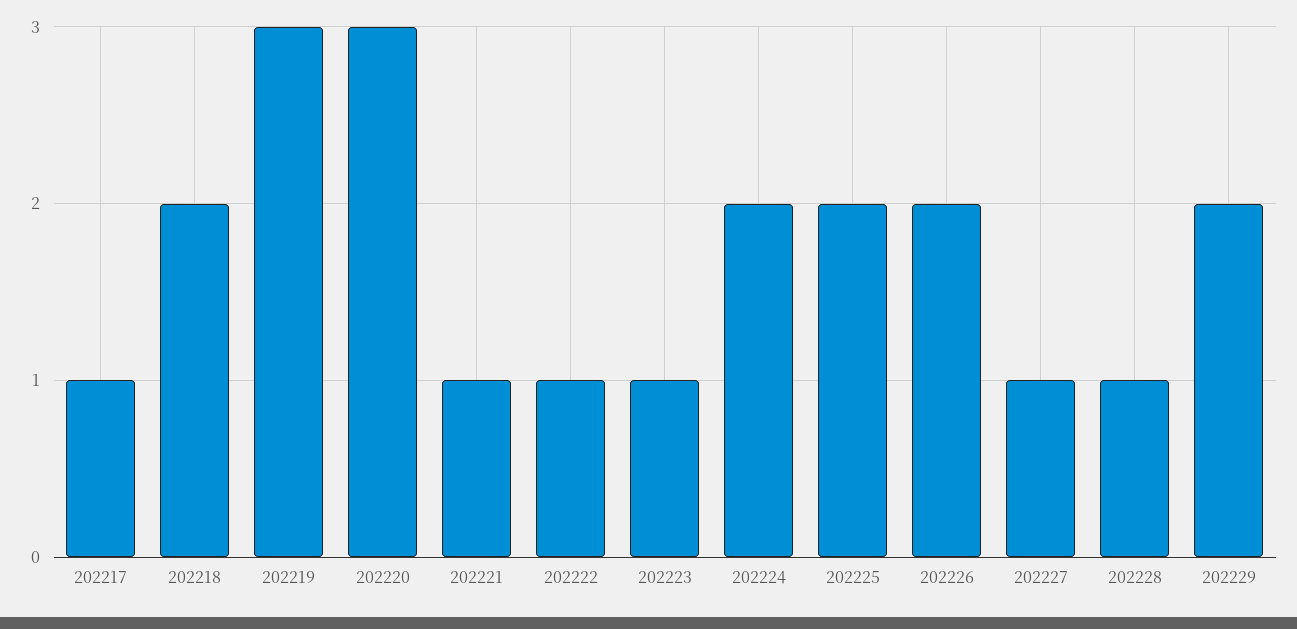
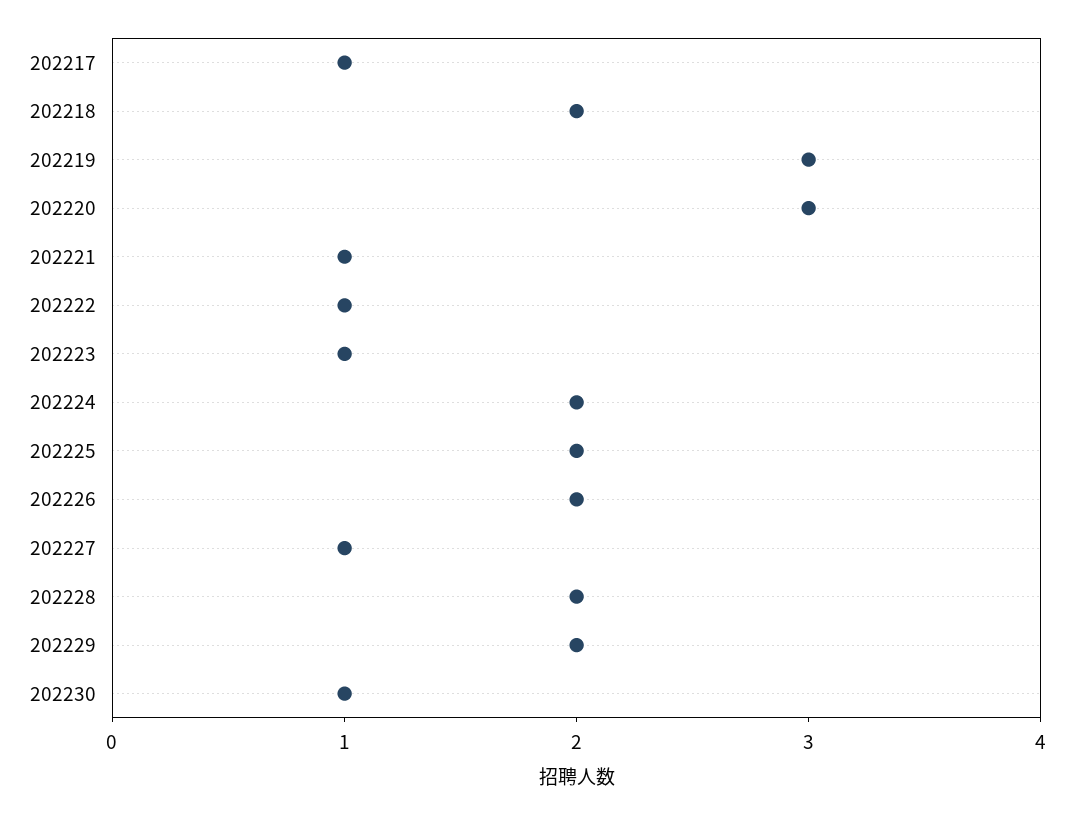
202228: 1 -> 2
202230: none -> 1

